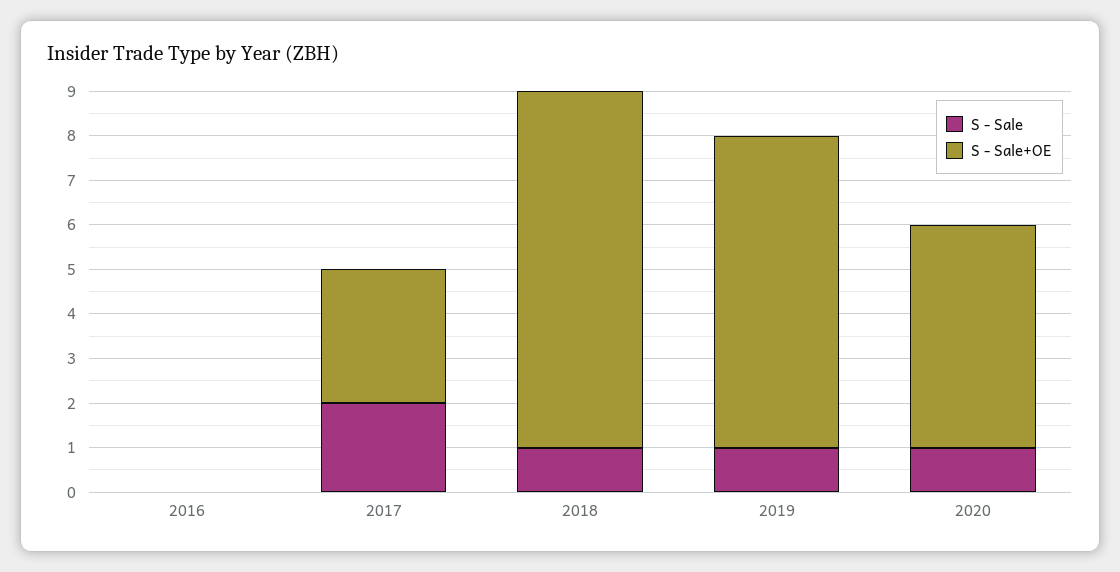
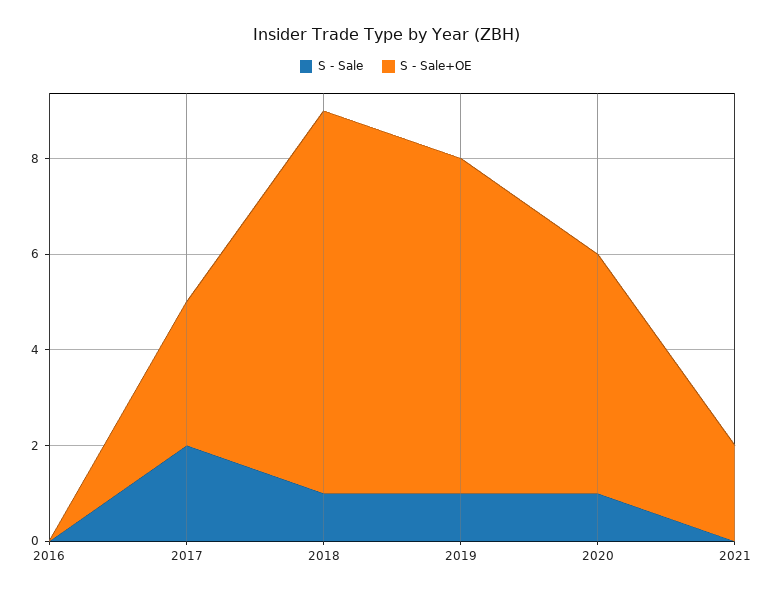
S - Sale, 2021: none -> 0
S - Sale+OE, 2021: none -> 2

